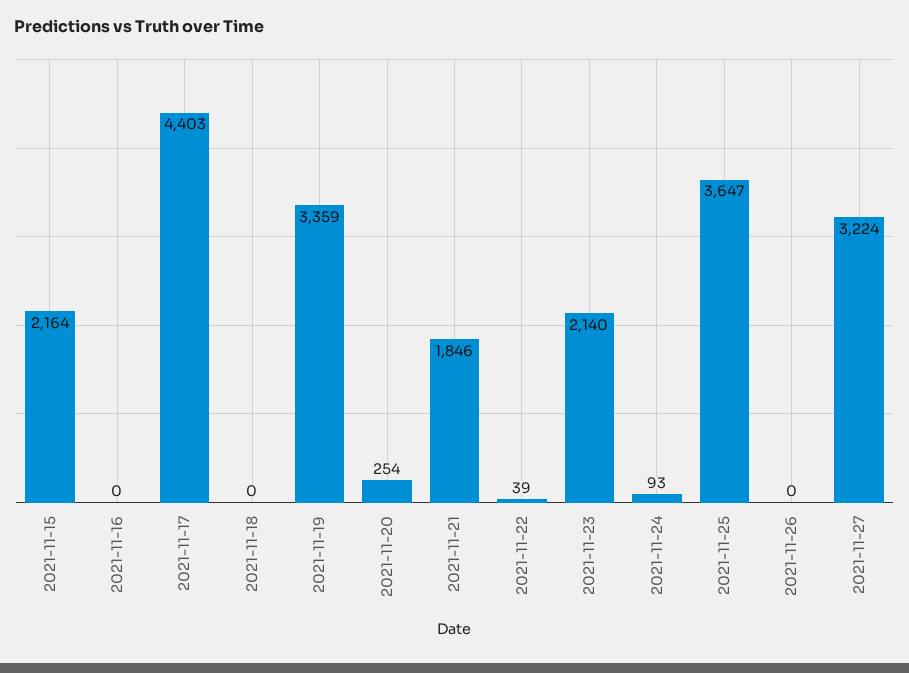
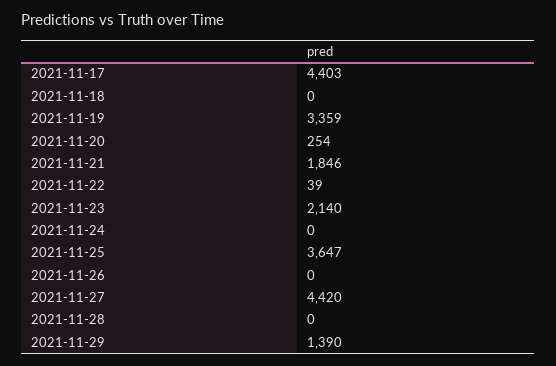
2021-11-15: 2164 -> none
2021-11-16: 0 -> none
2021-11-24: 93 -> 0
2021-11-27: 3224 -> 4420
2021-11-28: none -> 0
2021-11-29: none -> 1390

